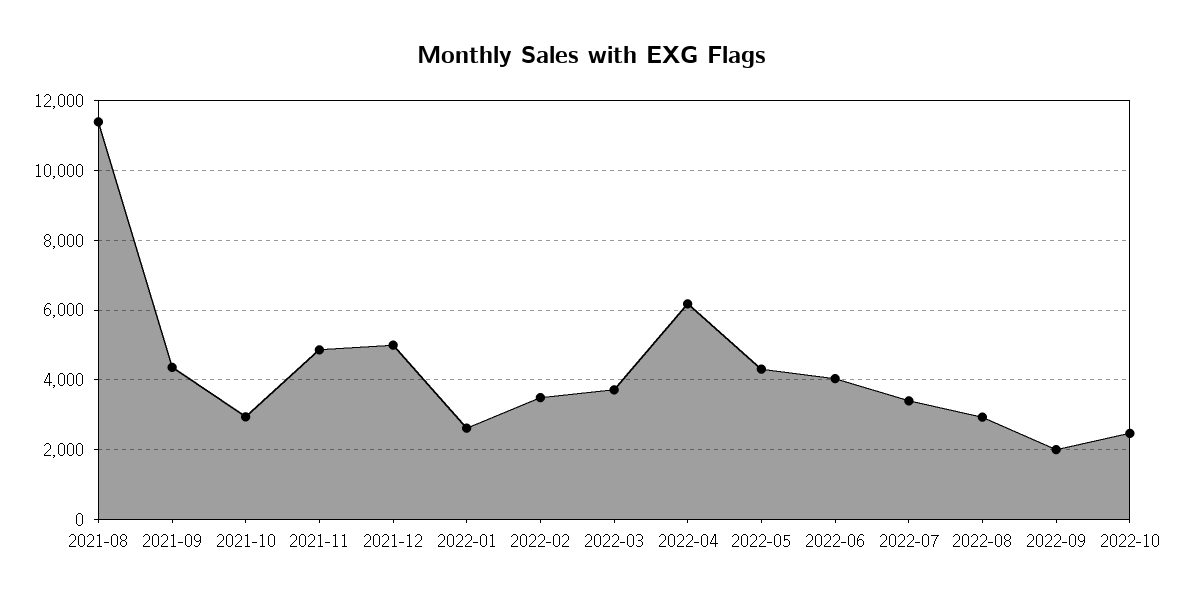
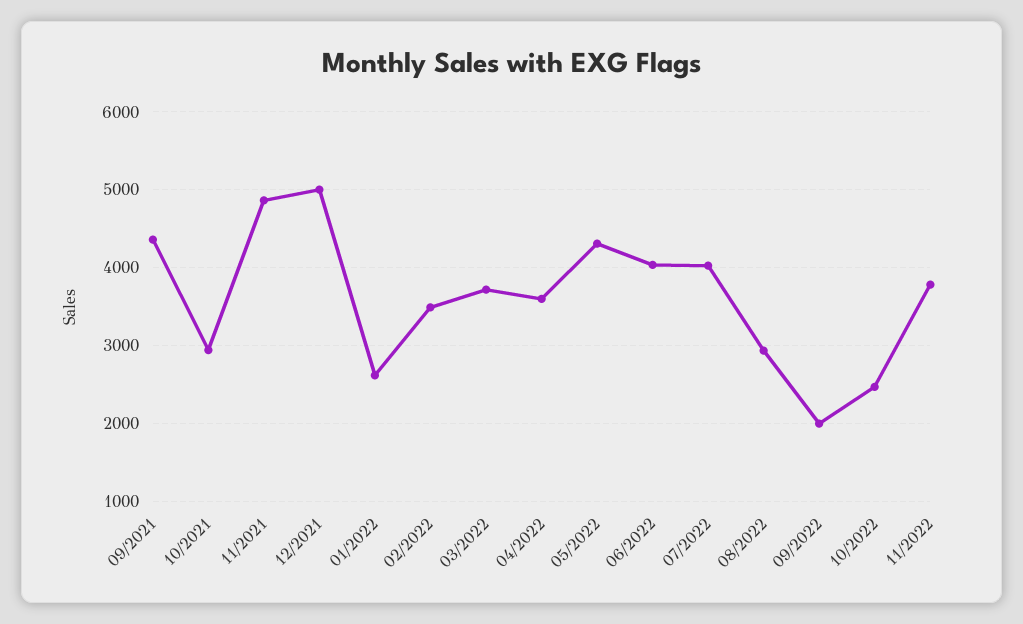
2021-08: 11400 -> none
2022-04: 6200 -> 3600
2022-07: 3400 -> 4000
11/2022: none -> 3800

